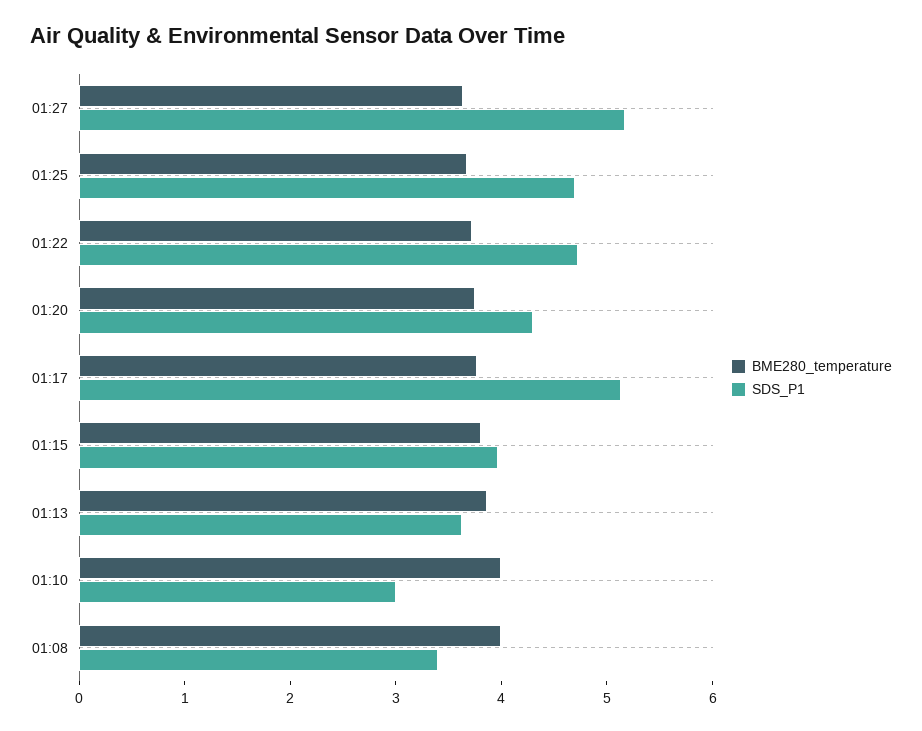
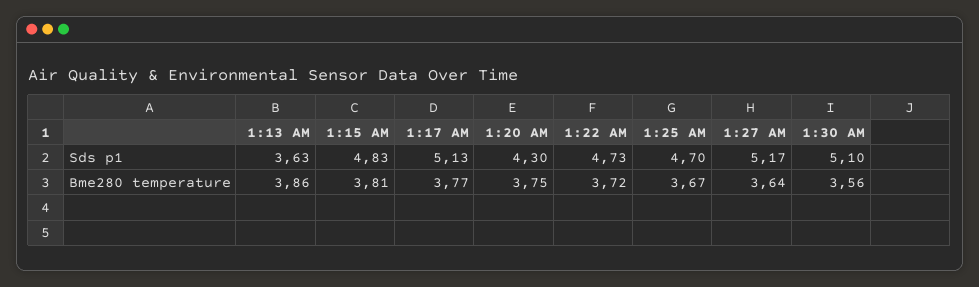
SDS_P1, 01:15: 4 -> 4.83
BME280_temperature, 01:10: 4 -> none
SDS_P1, 01:10: 3 -> none
BME280_temperature, 01:08: 4 -> none
SDS_P1, 01:08: 3.4 -> none
SDS_P1, 1:30 AM: none -> 5.1
BME280_temperature, 1:30 AM: none -> 3.56

